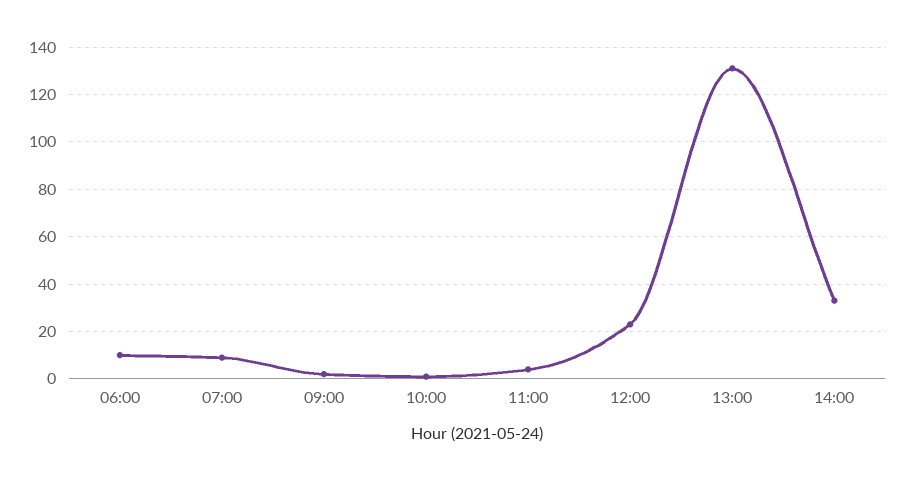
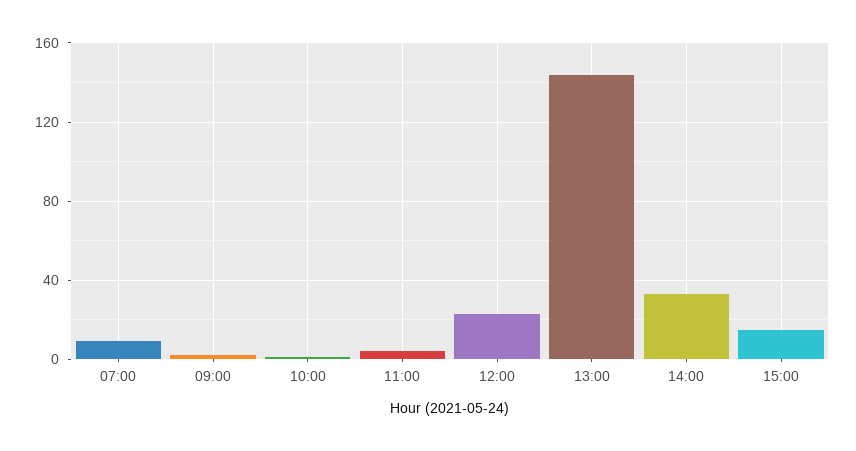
06:00: 10 -> none
13:00: 130 -> 145
15:00: none -> 15

